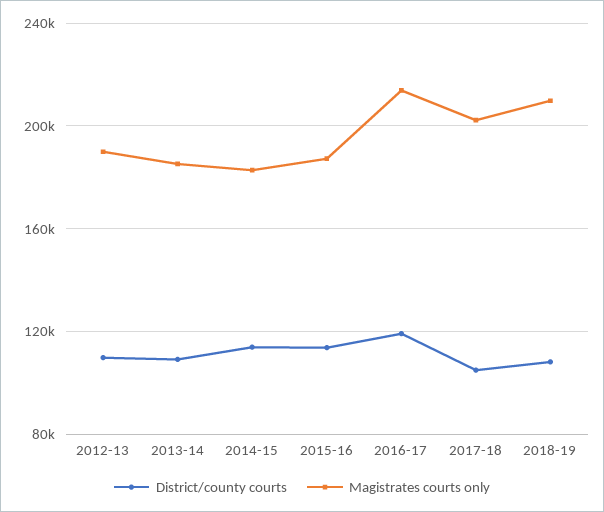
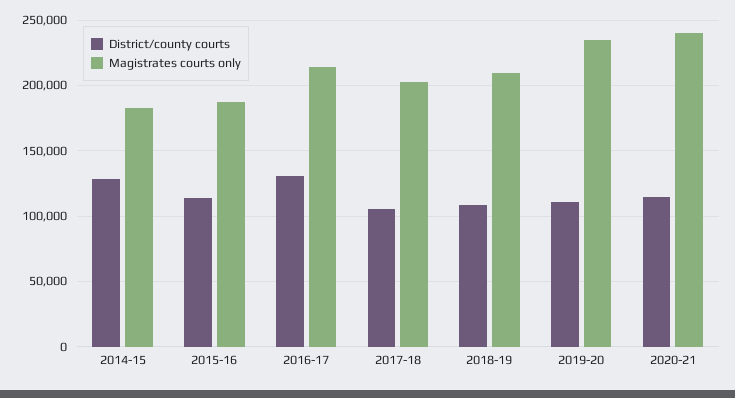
District/county courts, 2012-13: 110000 -> none
Magistrates courts only, 2012-13: 190000 -> none
District/county courts, 2013-14: 110000 -> none
Magistrates courts only, 2013-14: 185000 -> none
District/county courts, 2014-15: 115000 -> 130000
District/county courts, 2016-17: 120000 -> 130000
District/county courts, 2019-20: none -> 110000
Magistrates courts only, 2019-20: none -> 235000
District/county courts, 2020-21: none -> 115000
Magistrates courts only, 2020-21: none -> 240000

